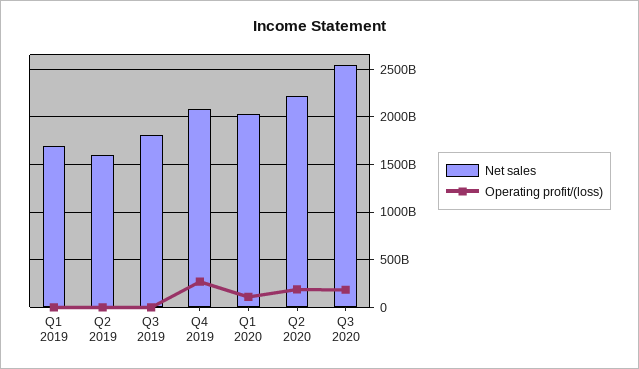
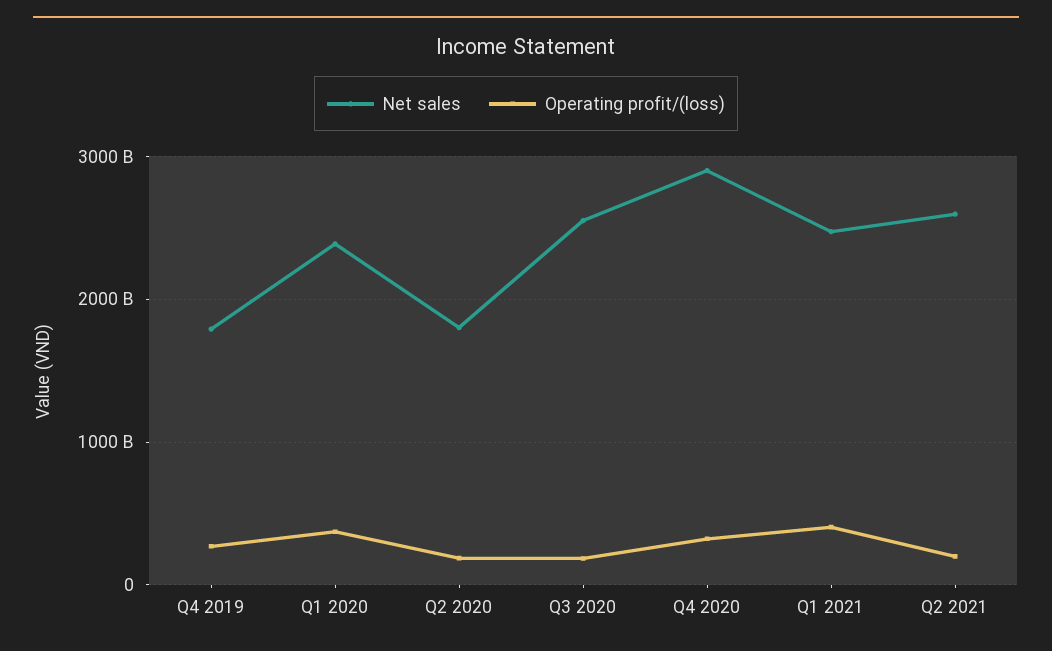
Net sales, Q1 2019: 1700000000000 -> none
Operating profit/(loss), Q1 2019: 0 -> none
Net sales, Q2 2019: 1600000000000 -> none
Operating profit/(loss), Q2 2019: 0 -> none
Net sales, Q3 2019: 1800000000000 -> none
Operating profit/(loss), Q3 2019: 0 -> none
Net sales, Q4 2019: 2100000000000 -> 1800000000000
Net sales, Q1 2020: 2000000000000 -> 2400000000000
Operating profit/(loss), Q1 2020: 100000000000 -> 400000000000
Net sales, Q2 2020: 2200000000000 -> 1800000000000
Net sales, Q4 2020: none -> 2900000000000
Operating profit/(loss), Q4 2020: none -> 300000000000
Net sales, Q1 2021: none -> 2500000000000
Operating profit/(loss), Q1 2021: none -> 400000000000
Net sales, Q2 2021: none -> 2600000000000
Operating profit/(loss), Q2 2021: none -> 200000000000

